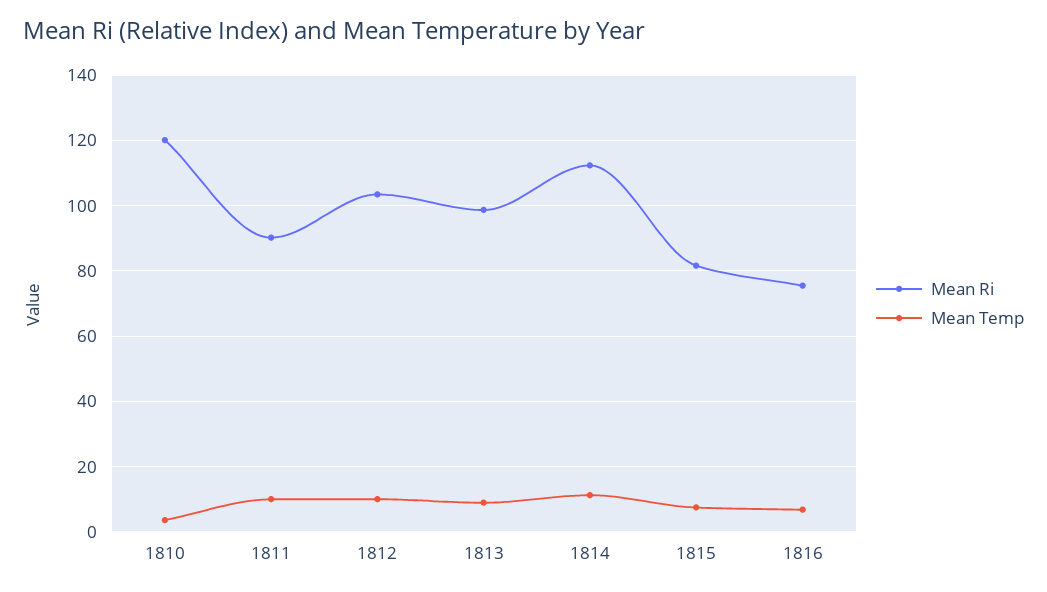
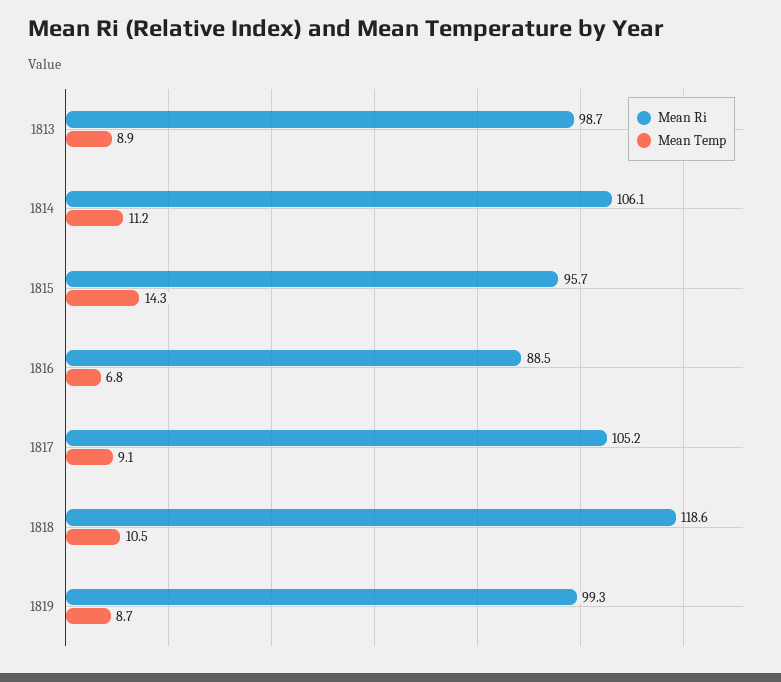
Mean Ri, 1810: 120 -> none
Mean Temp, 1810: 4 -> none
Mean Ri, 1811: 90 -> none
Mean Temp, 1811: 10 -> none
Mean Ri, 1812: 104 -> none
Mean Temp, 1812: 10 -> none
Mean Ri, 1814: 112 -> 106.1
Mean Ri, 1815: 82 -> 95.7
Mean Temp, 1815: 8 -> 14.3
Mean Ri, 1816: 76 -> 88.5
Mean Ri, 1817: none -> 105.2
Mean Temp, 1817: none -> 9.1
Mean Ri, 1818: none -> 118.6
Mean Temp, 1818: none -> 10.5
Mean Ri, 1819: none -> 99.3
Mean Temp, 1819: none -> 8.7

